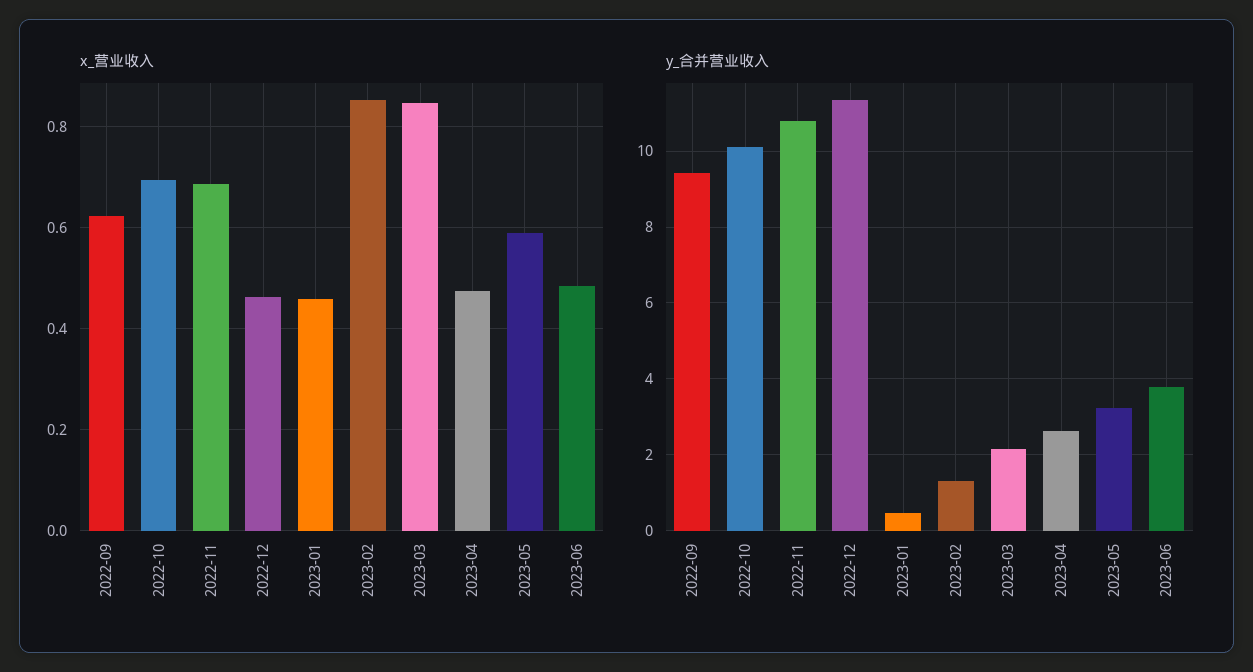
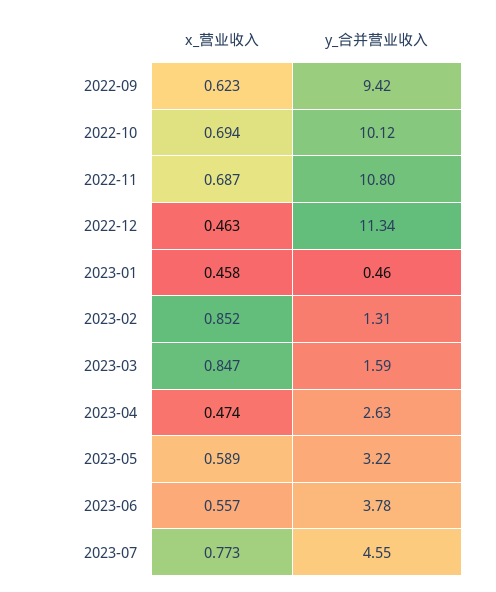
x_营业收入, 2023-06: 0.48 -> 0.557
y_合并营业收入, 2023-03: 2.2 -> 1.59
x_营业收入, 2023-07: none -> 0.773
y_合并营业收入, 2023-07: none -> 4.55

